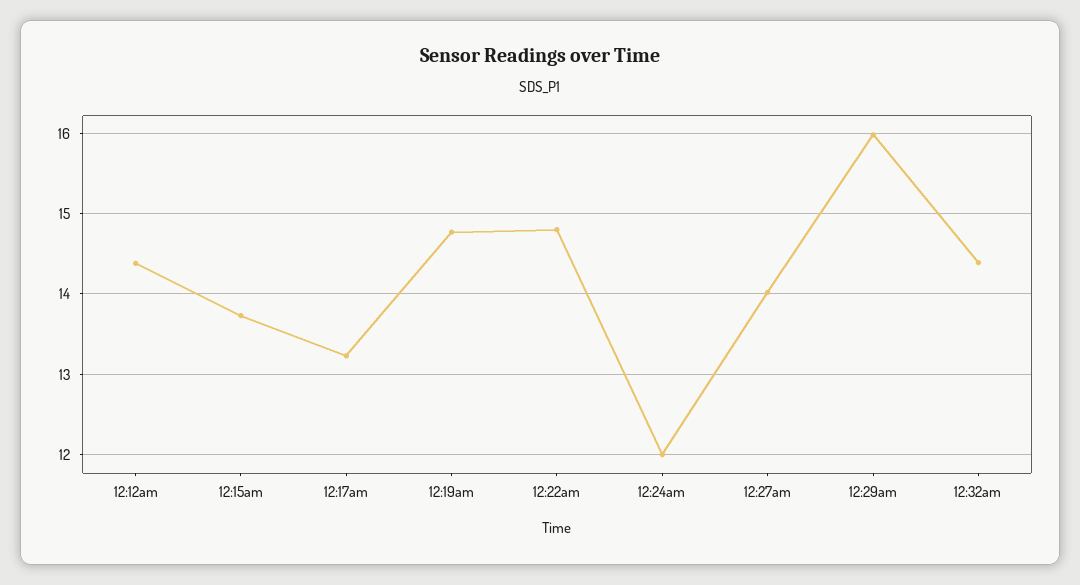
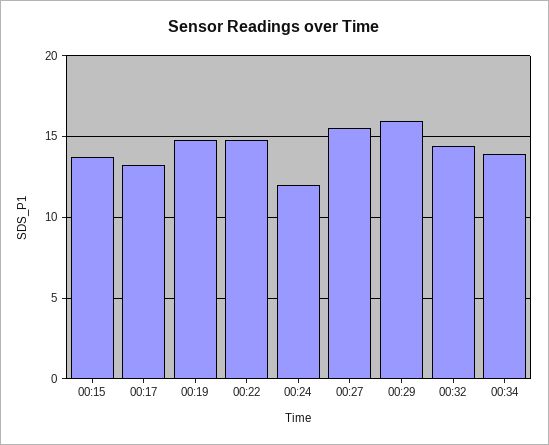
12:12am: 14.4 -> none
12:27am: 14 -> 15.5
00:34: none -> 14

